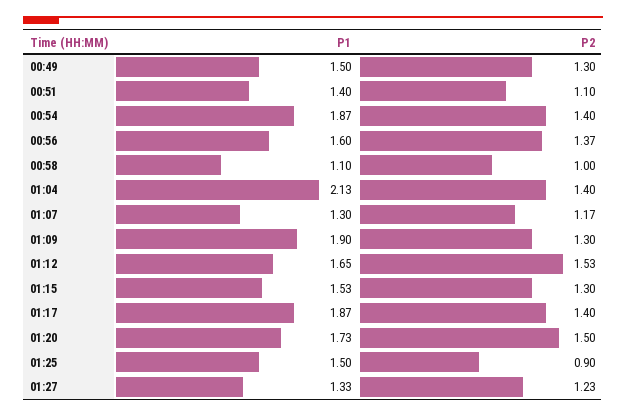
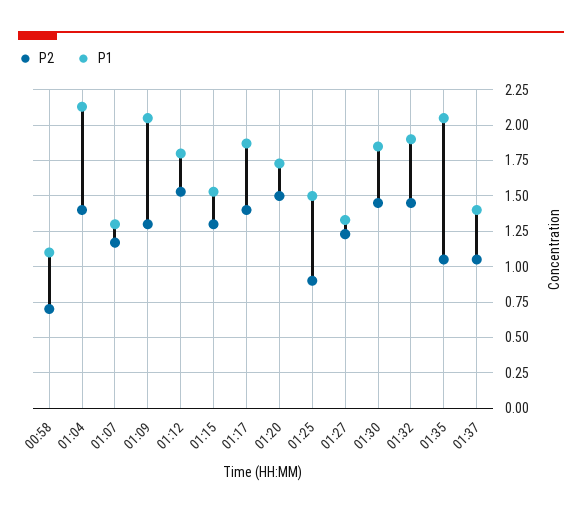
P1, 00:49: 1.5 -> none
P2, 00:49: 1.3 -> none
P1, 00:51: 1.4 -> none
P2, 00:51: 1.1 -> none
P1, 00:54: 1.87 -> none
P2, 00:54: 1.4 -> none
P1, 00:56: 1.6 -> none
P2, 00:56: 1.37 -> none
P2, 00:58: 1 -> 0.7
P1, 01:09: 1.9 -> 2.05
P1, 01:12: 1.65 -> 1.8
P2, 01:30: none -> 1.45
P1, 01:30: none -> 1.85
P2, 01:32: none -> 1.45
P1, 01:32: none -> 1.9
P2, 01:35: none -> 1.05
P1, 01:35: none -> 2.05
P2, 01:37: none -> 1.05
P1, 01:37: none -> 1.4

